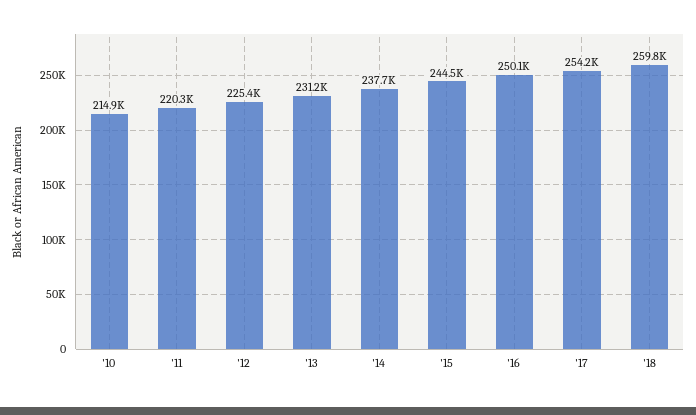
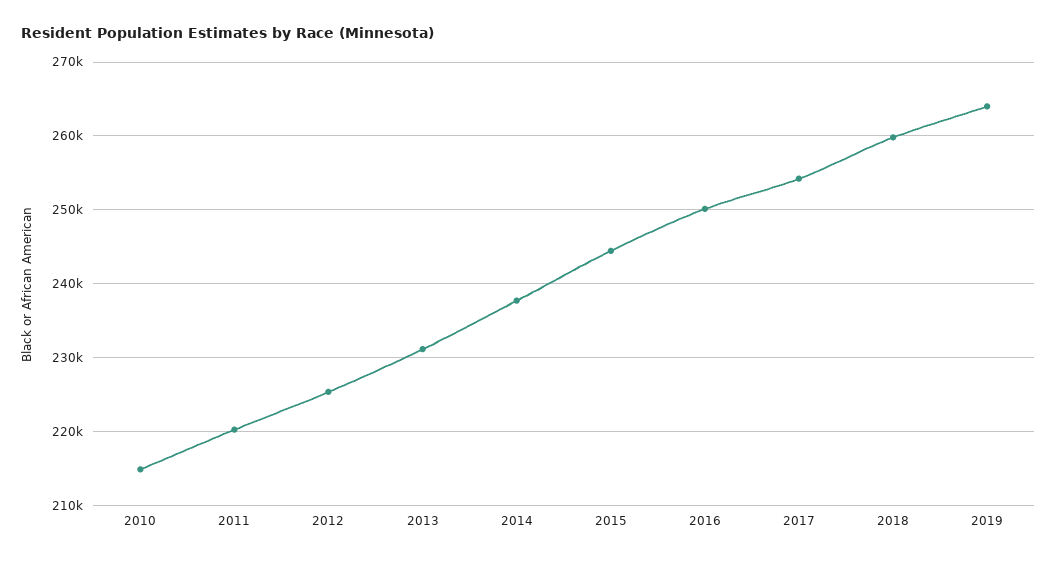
2019: none -> 264000

